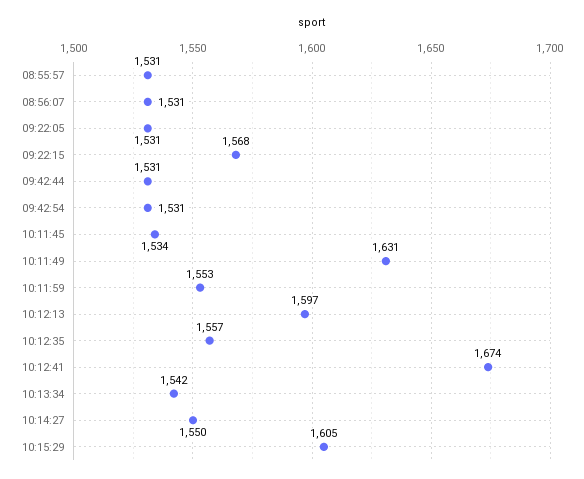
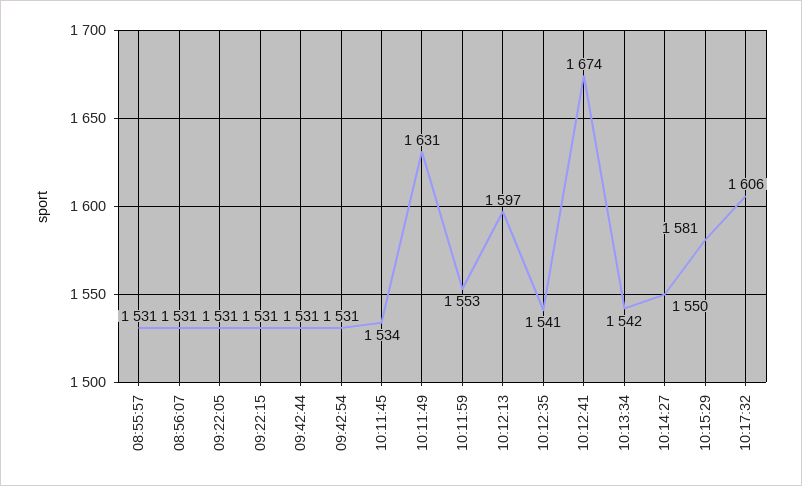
09:22:15: 1568 -> 1531
10:12:35: 1557 -> 1541
10:15:29: 1605 -> 1581
10:17:32: none -> 1606

